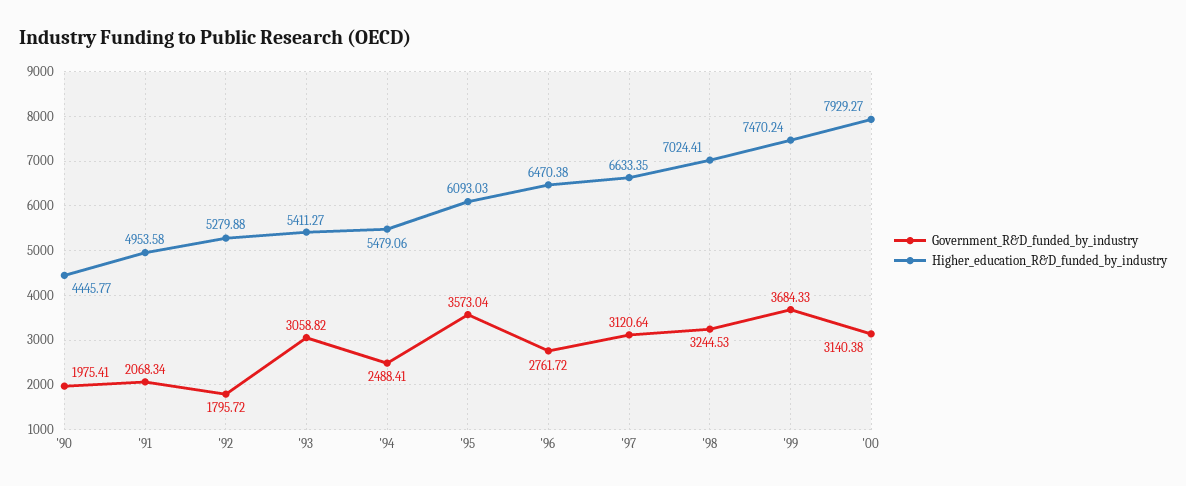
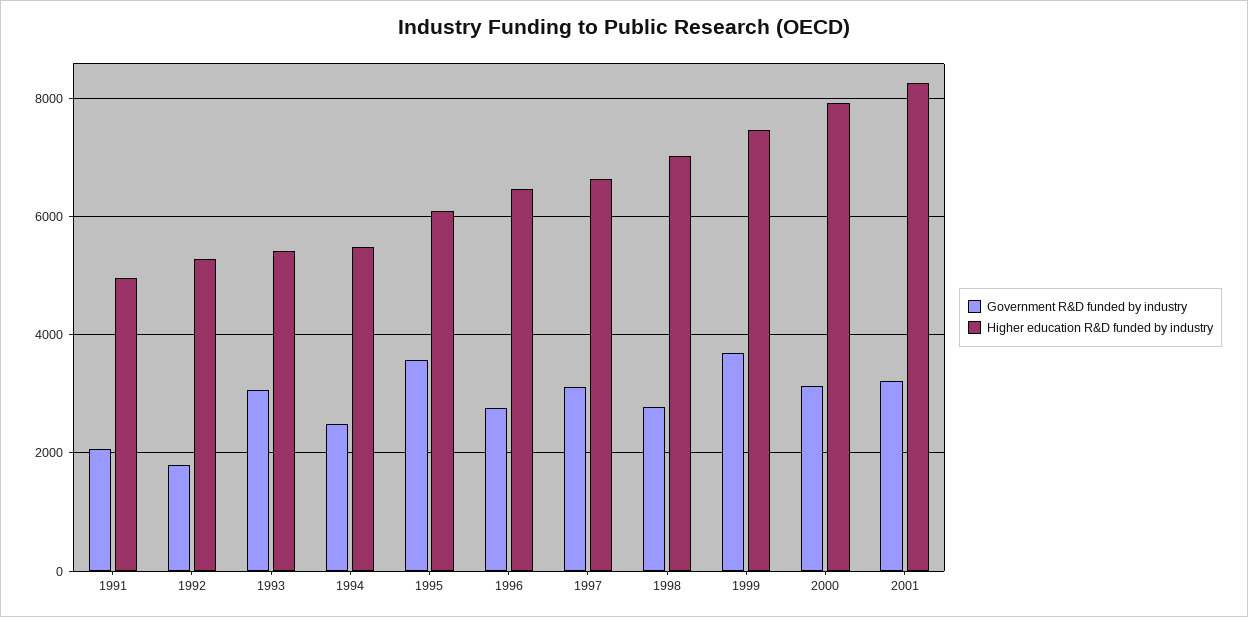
Government_R&D_funded_by_industry, '90: 1975.41 -> none
Higher_education_R&D_funded_by_industry, '90: 4445.77 -> none
Government_R&D_funded_by_industry, '98: 3244.53 -> 2800
Government_R&D_funded_by_industry, 2001: none -> 3200
Higher_education_R&D_funded_by_industry, 2001: none -> 8200

